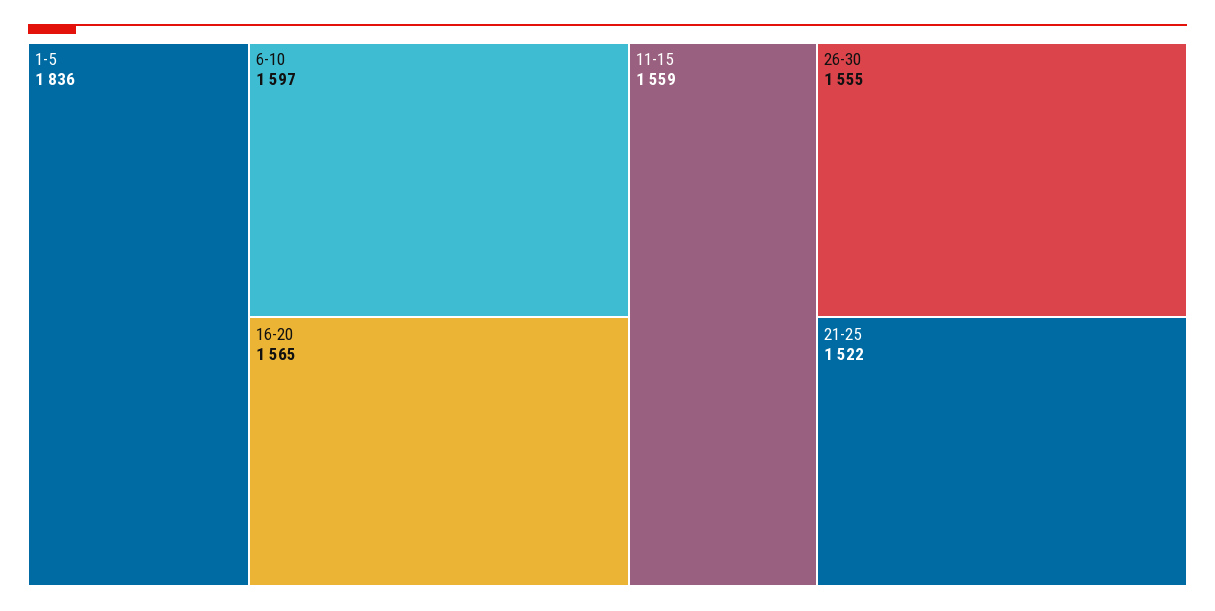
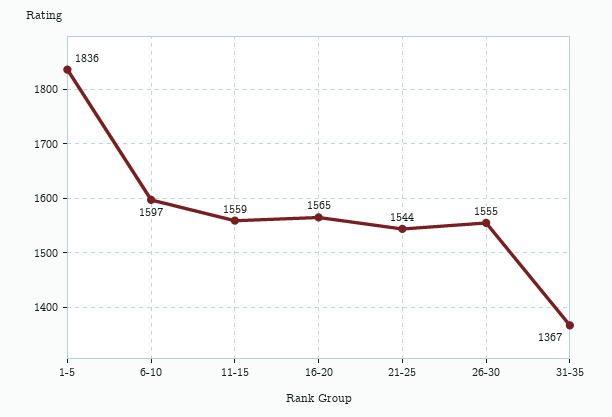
21-25: 1522 -> 1544
31-35: none -> 1367

